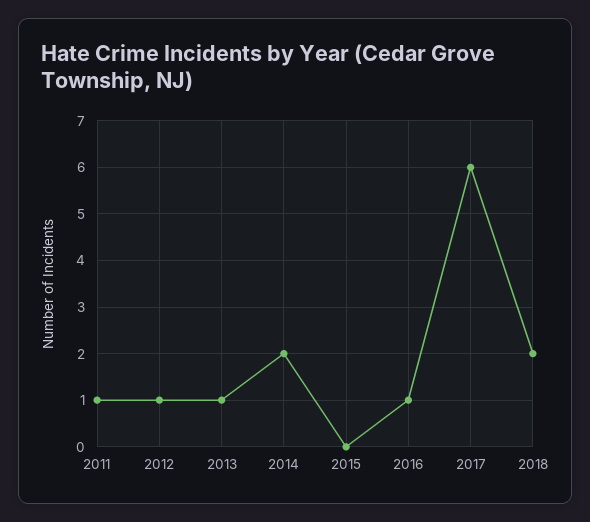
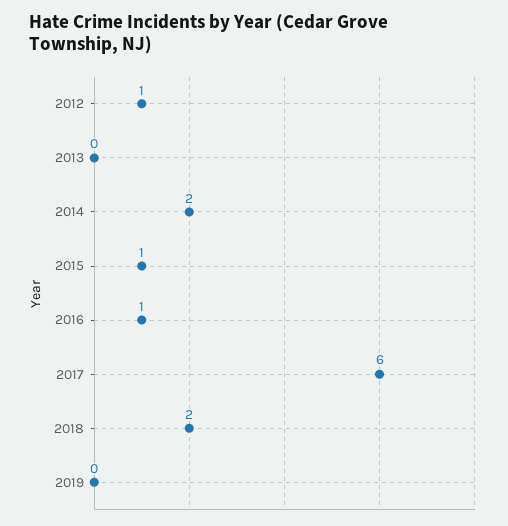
2011: 1 -> none
2013: 1 -> 0
2015: 0 -> 1
2019: none -> 0

